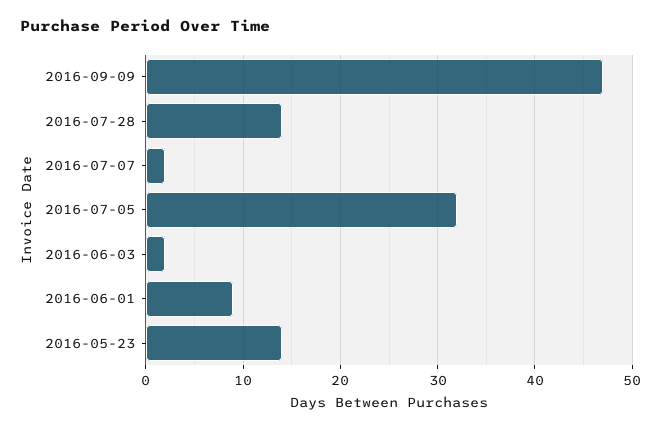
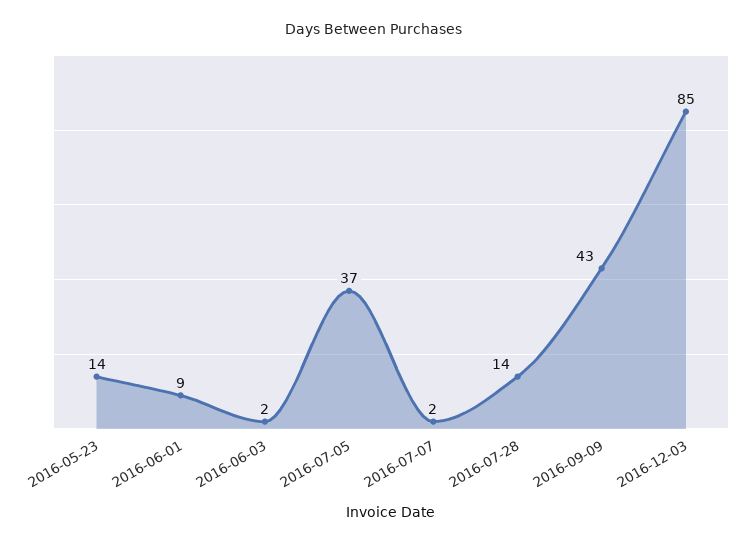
2016-09-09: 47 -> 43
2016-07-05: 32 -> 37
2016-12-03: none -> 85

